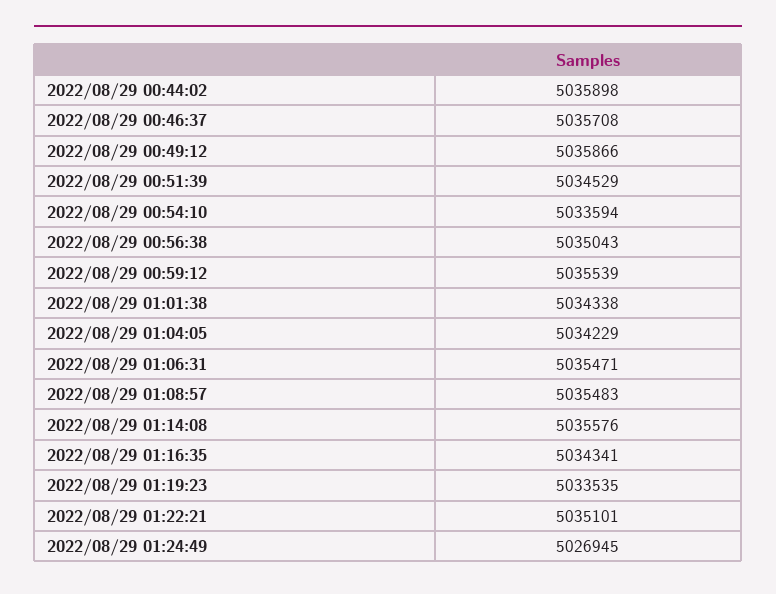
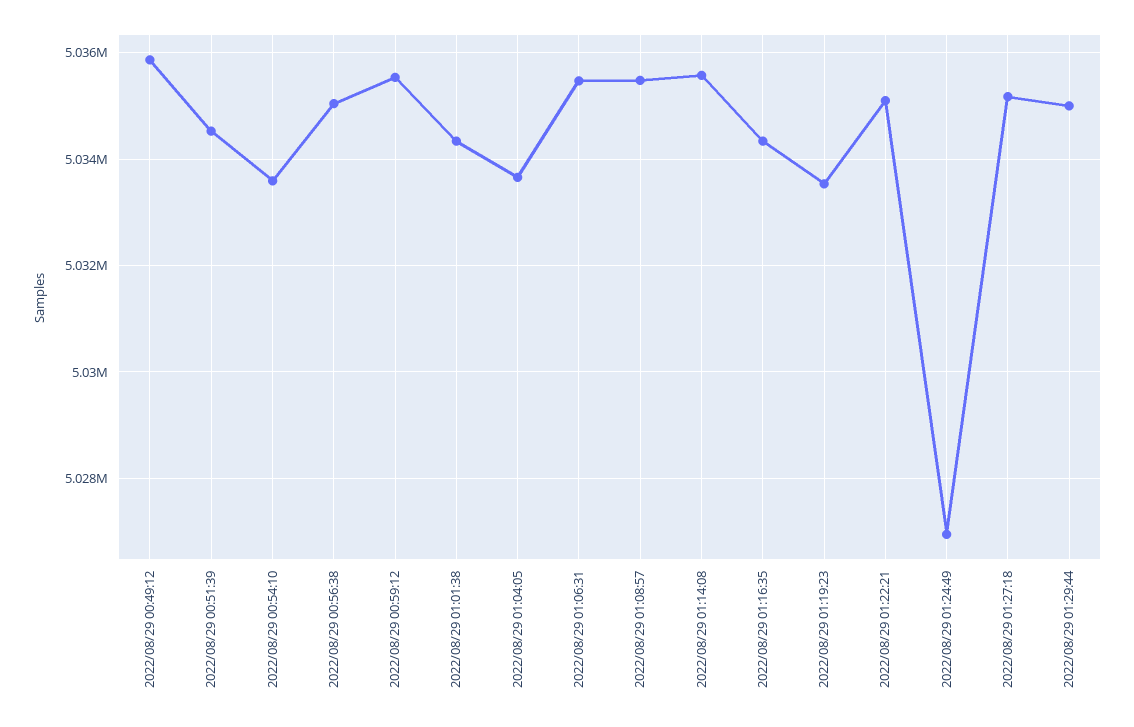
2022/08/29 00:44:02: 5035898 -> none
2022/08/29 00:46:37: 5035708 -> none
2022/08/29 01:04:05: 5034229 -> 5033600
2022/08/29 01:27:18: none -> 5035200
2022/08/29 01:29:44: none -> 5035000

